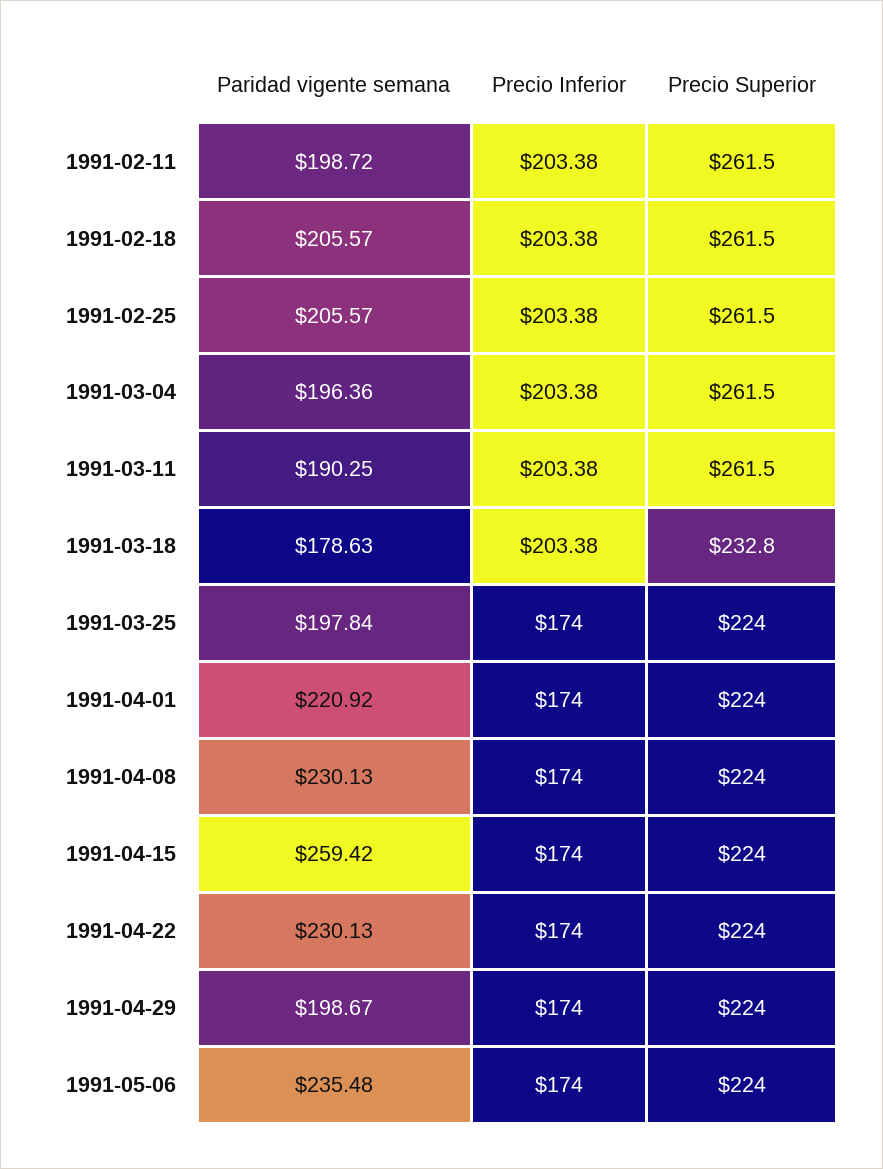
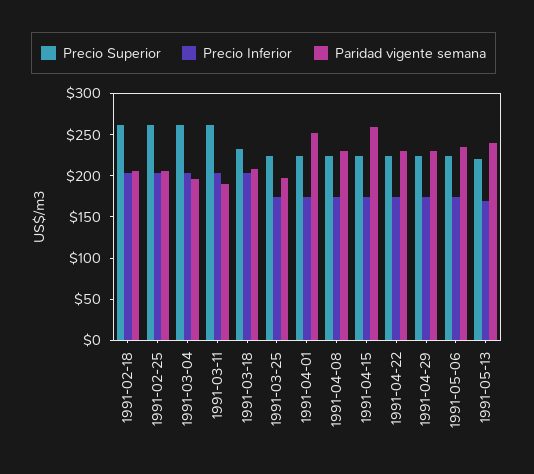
Paridad vigente semana, 1991-02-11: 198.72 -> none
Precio Inferior, 1991-02-11: 203.38 -> none
Precio Superior, 1991-02-11: 261.5 -> none
Paridad vigente semana, 1991-03-18: 178.63 -> 210
Paridad vigente semana, 1991-04-01: 220.92 -> 250
Paridad vigente semana, 1991-04-29: 198.67 -> 230
Precio Superior, 1991-05-13: none -> 220
Precio Inferior, 1991-05-13: none -> 170
Paridad vigente semana, 1991-05-13: none -> 240

